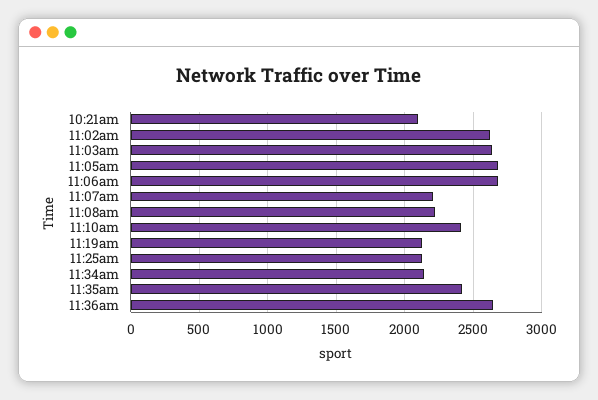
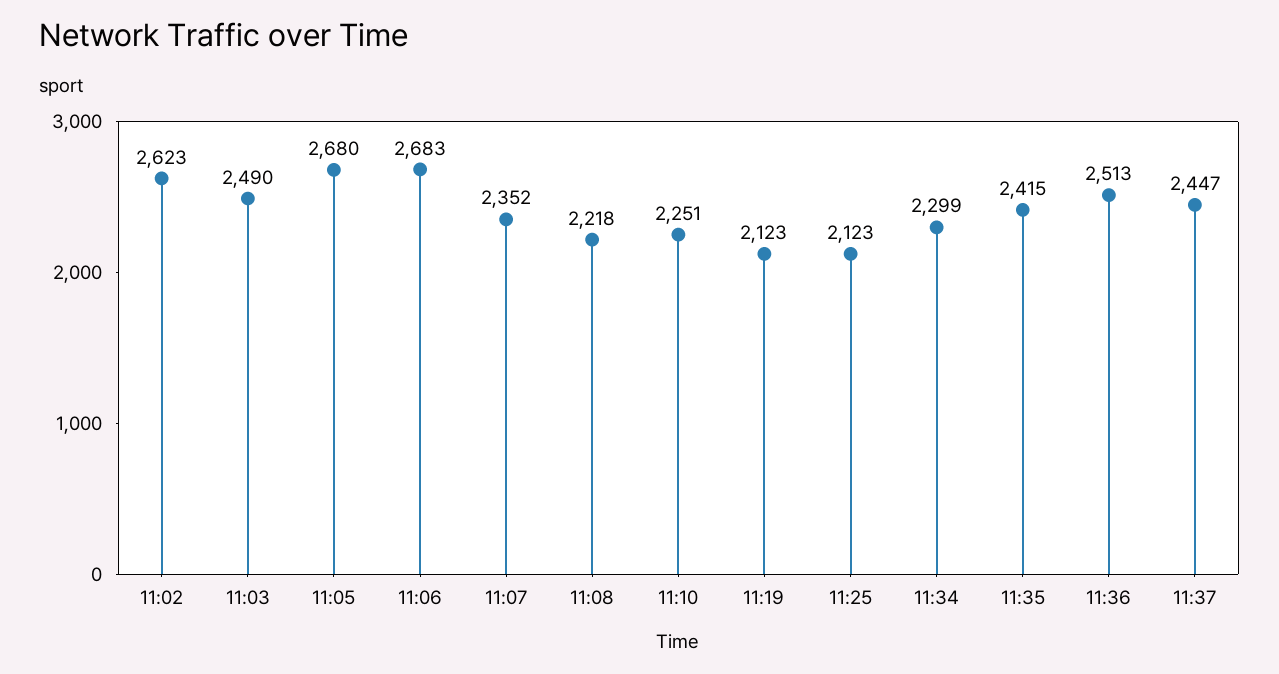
10:21am: 2100 -> none
11:03am: 2650 -> 2490
11:07am: 2200 -> 2352
11:10am: 2400 -> 2251
11:34am: 2150 -> 2299
11:36am: 2650 -> 2513
11:37: none -> 2447

